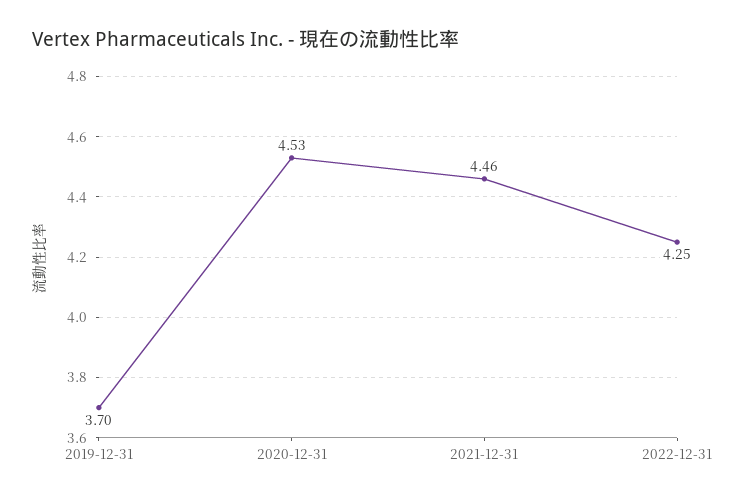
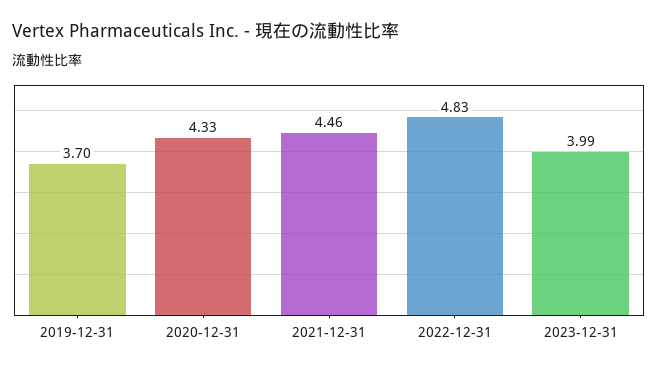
2020-12-31: 4.53 -> 4.33
2022-12-31: 4.25 -> 4.83
2023-12-31: none -> 3.99

